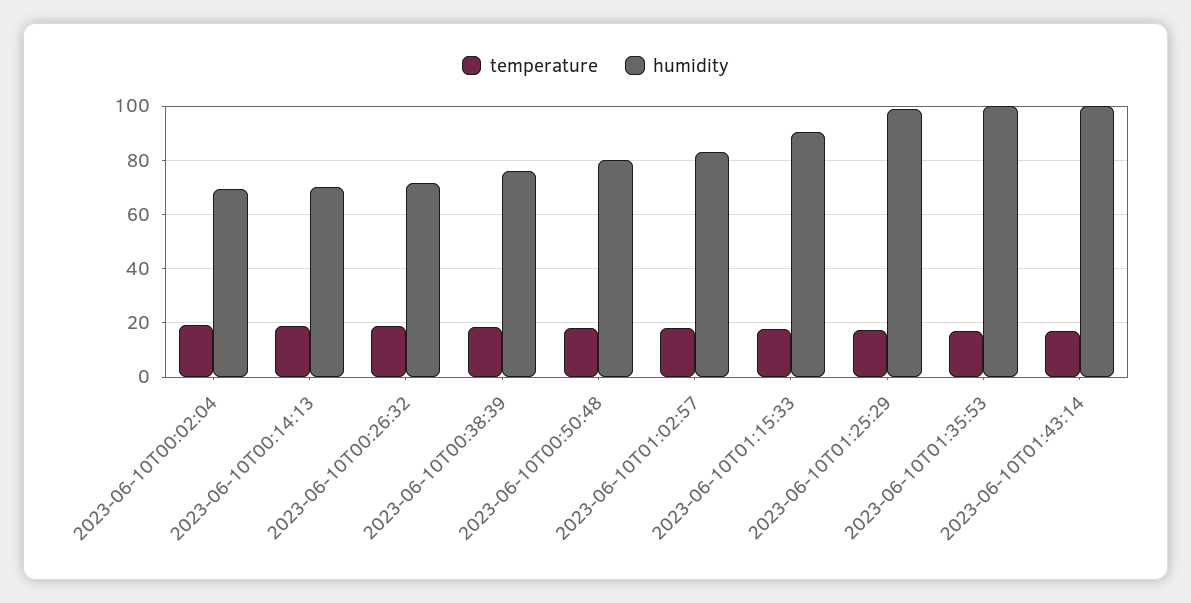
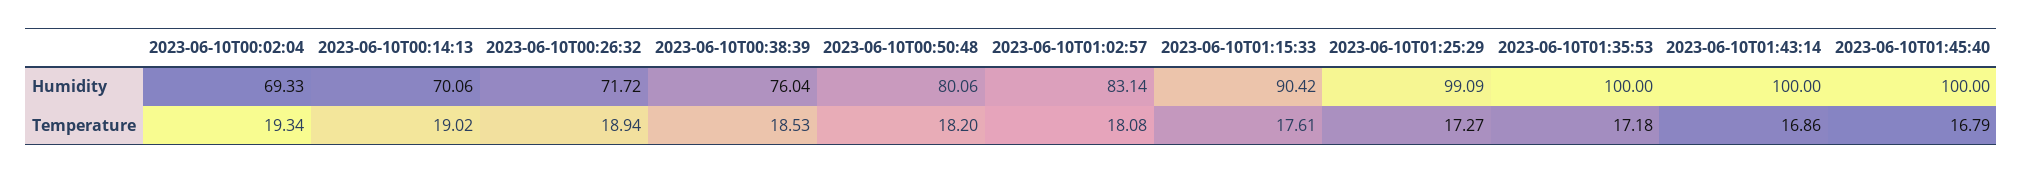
humidity, 2023-06-10T01:45:40: none -> 100
temperature, 2023-06-10T01:45:40: none -> 16.79

